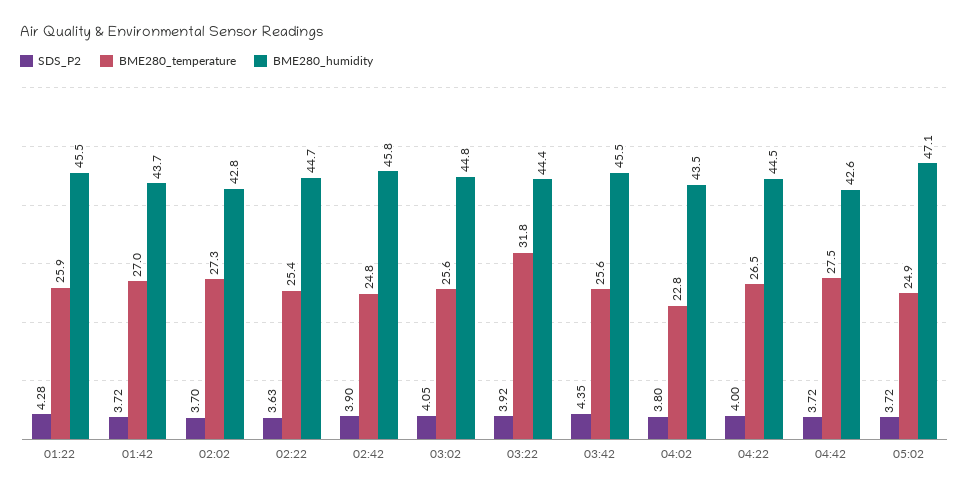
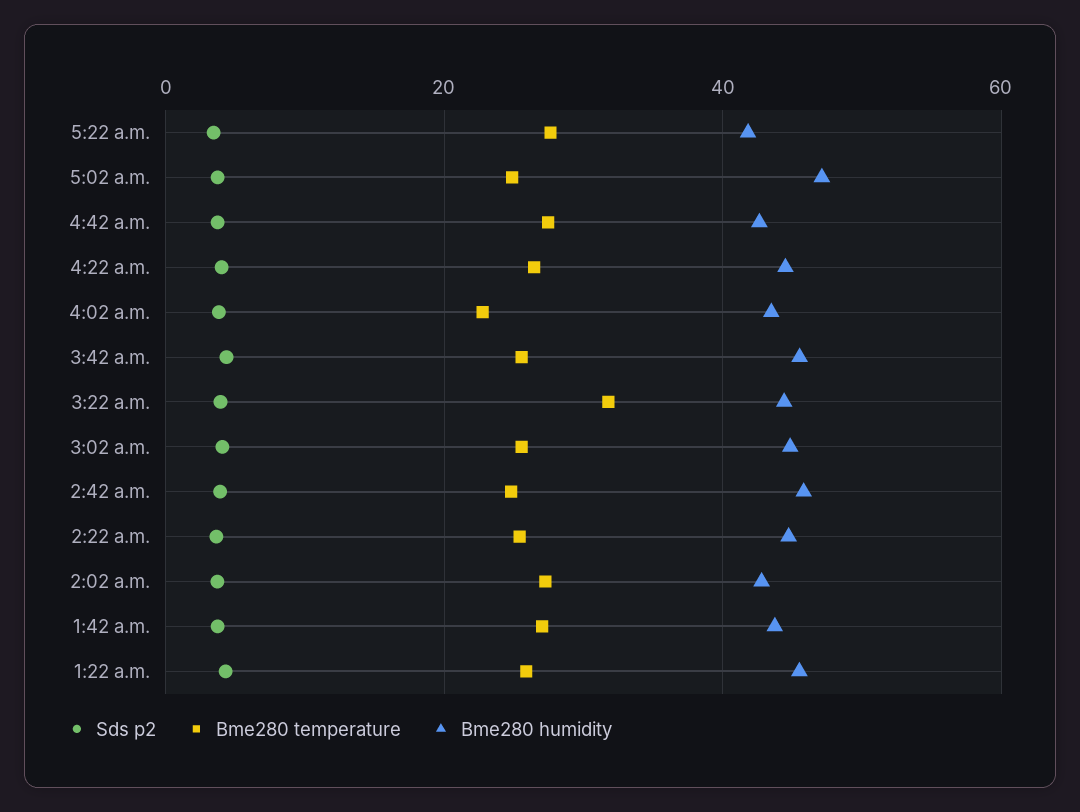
SDS_P2, 5:22 a.m.: none -> 4
BME280_temperature, 5:22 a.m.: none -> 28
BME280_humidity, 5:22 a.m.: none -> 42

